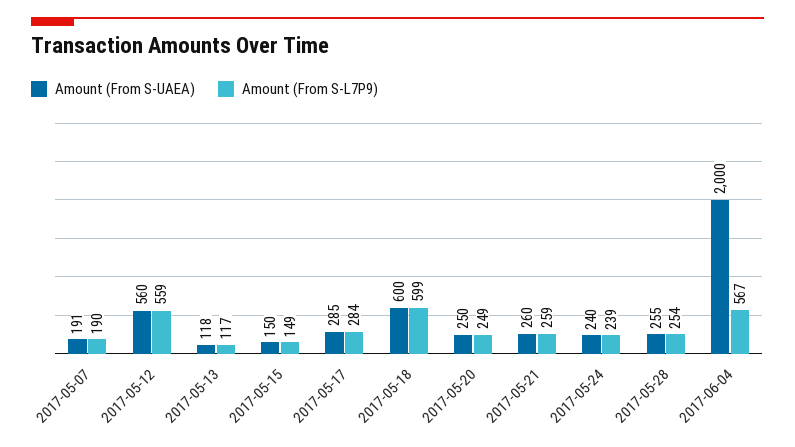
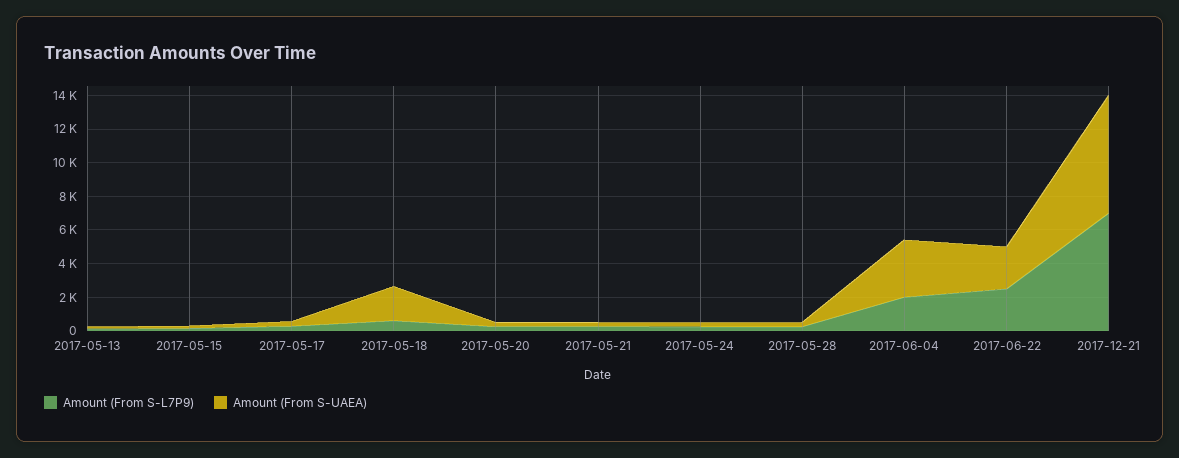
Amount (From S-UAEA), 2017-05-07: 191 -> none
Amount (From S-L7P9), 2017-05-07: 190 -> none
Amount (From S-UAEA), 2017-05-12: 560 -> none
Amount (From S-L7P9), 2017-05-12: 559 -> none
Amount (From S-UAEA), 2017-05-18: 600 -> 2000
Amount (From S-UAEA), 2017-06-04: 2000 -> 3500
Amount (From S-L7P9), 2017-06-04: 567 -> 2000
Amount (From S-L7P9), 2017-06-22: none -> 2500
Amount (From S-UAEA), 2017-06-22: none -> 2500
Amount (From S-L7P9), 2017-12-21: none -> 7000
Amount (From S-UAEA), 2017-12-21: none -> 7000

